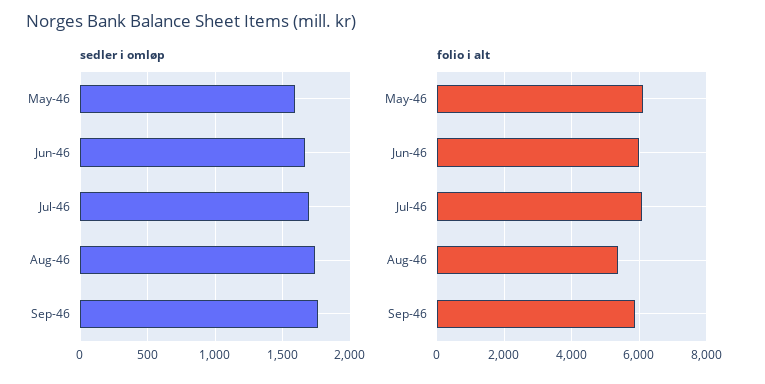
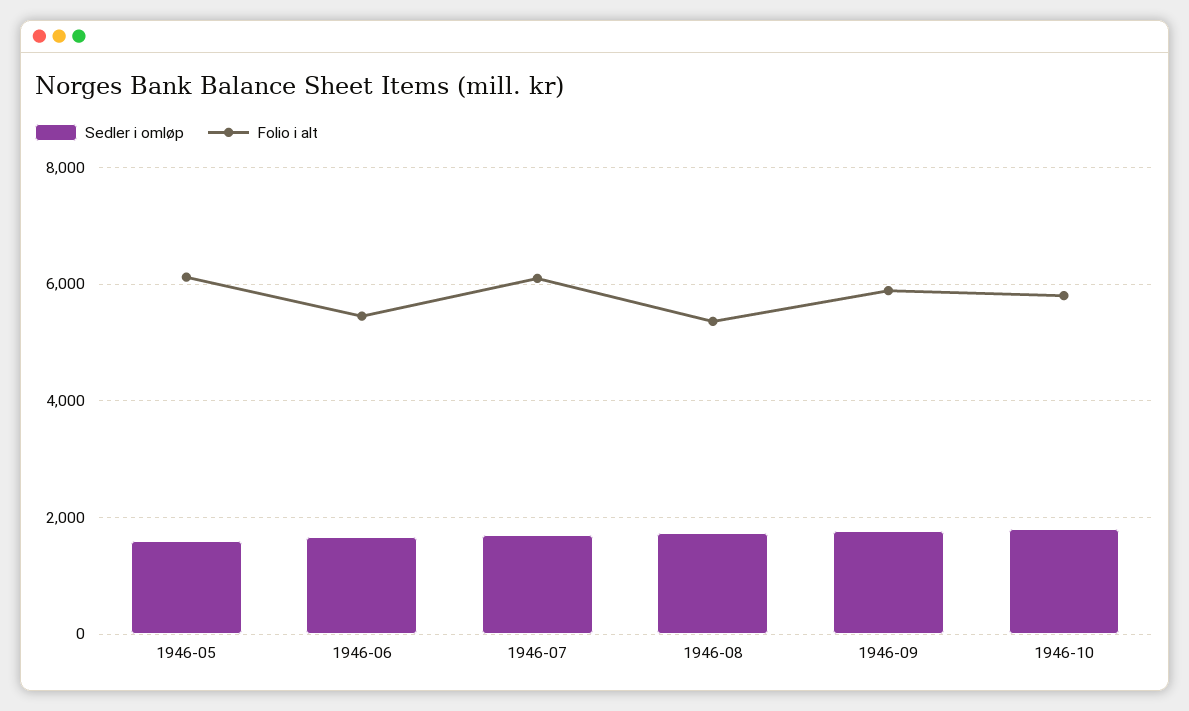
folio i alt, Jun-46: 6000 -> 5400
sedler i omløp, 1946-10: none -> 1800
folio i alt, 1946-10: none -> 5800

